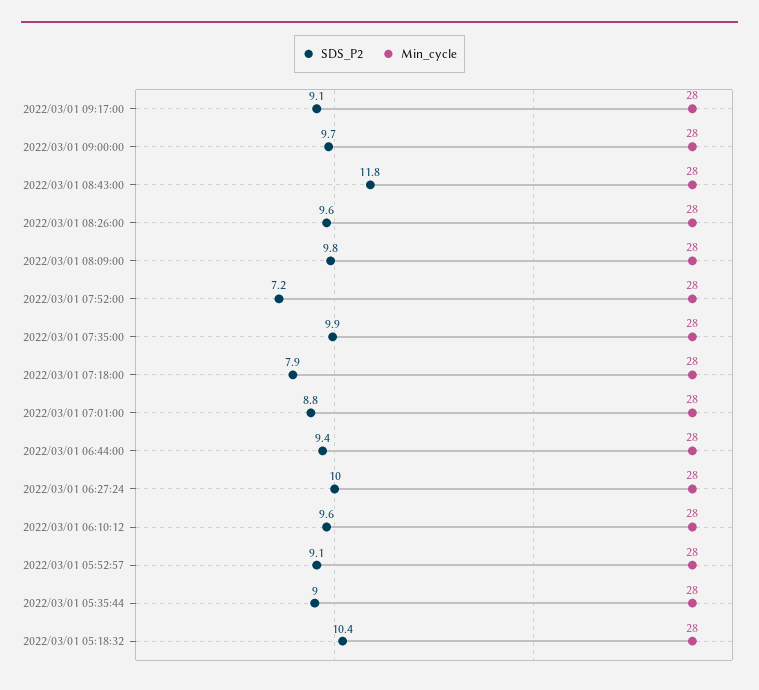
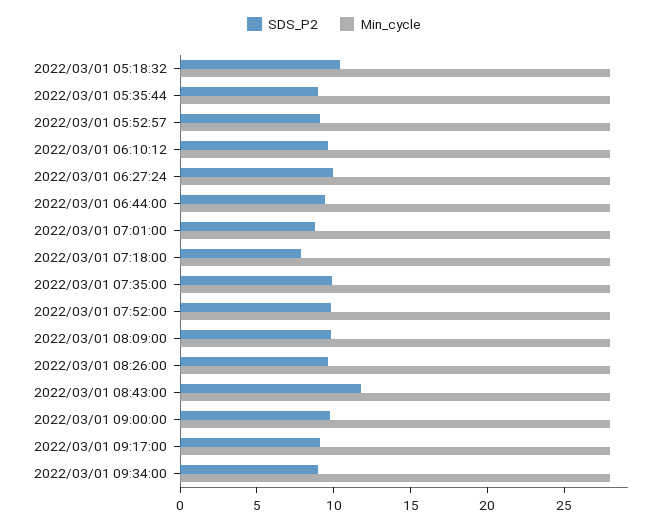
SDS_P2, 2022/03/01 07:52:00: 7.2 -> 10
SDS_P2, 2022/03/01 09:34:00: none -> 9
Min_cycle, 2022/03/01 09:34:00: none -> 28

